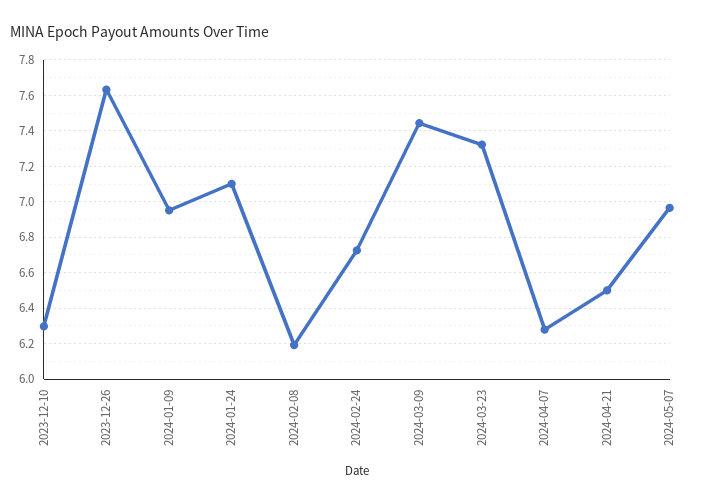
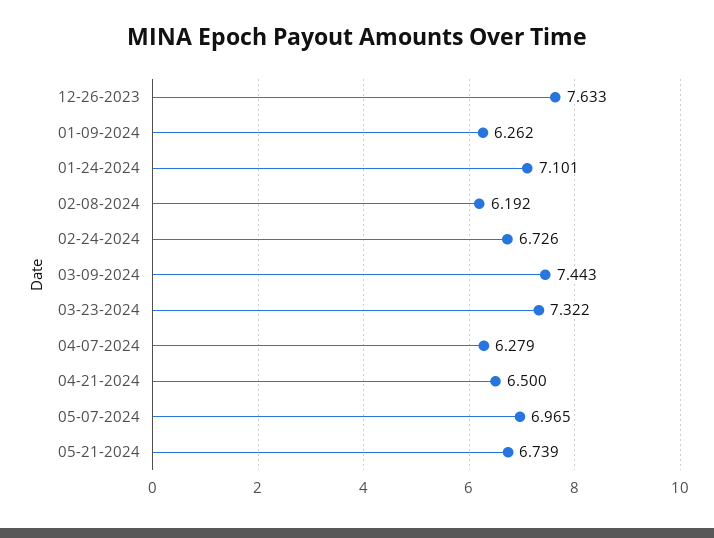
2023-12-10: 6.3 -> none
2024-01-09: 6.95 -> 6.262
05-21-2024: none -> 6.739

